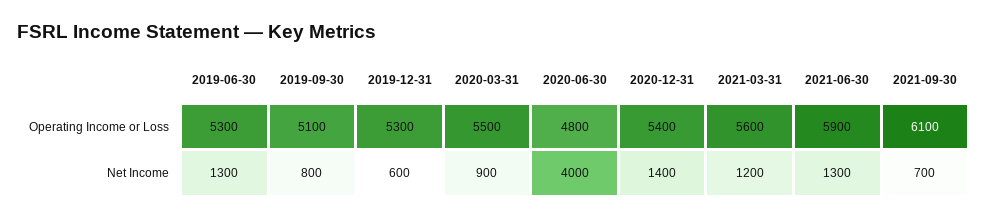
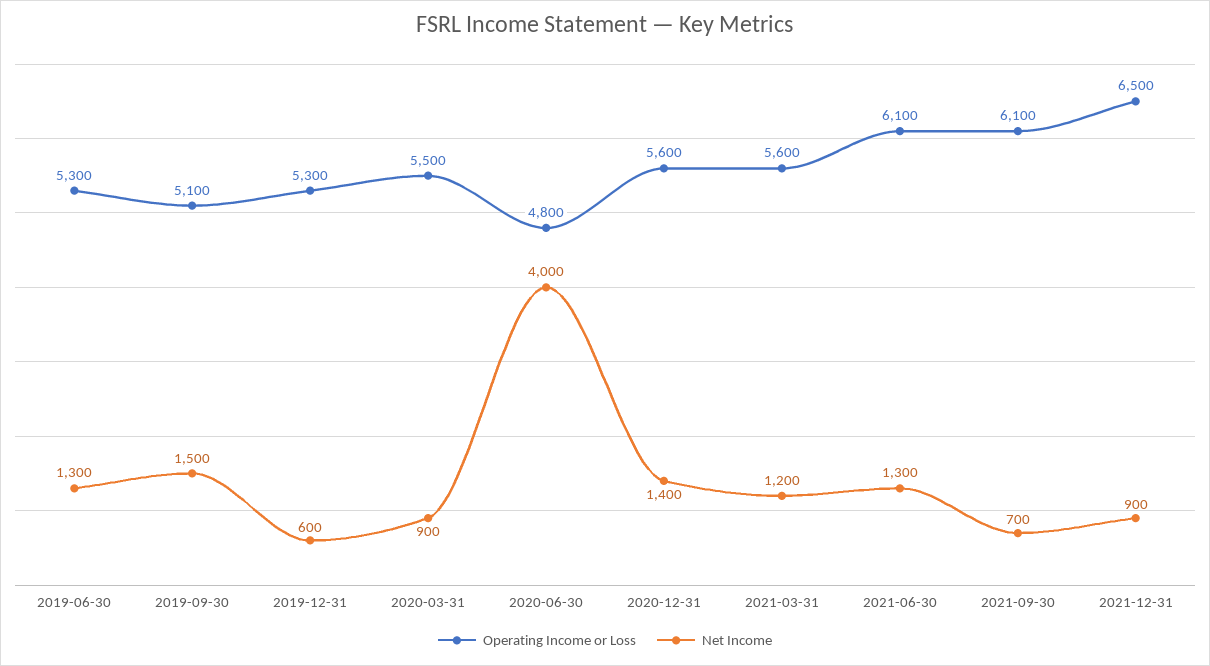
Operating Income or Loss, 2020-12-31: 5400 -> 5600
Operating Income or Loss, 2021-06-30: 5900 -> 6100
Net Income, 2019-09-30: 800 -> 1500
Operating Income or Loss, 2021-12-31: none -> 6500
Net Income, 2021-12-31: none -> 900

